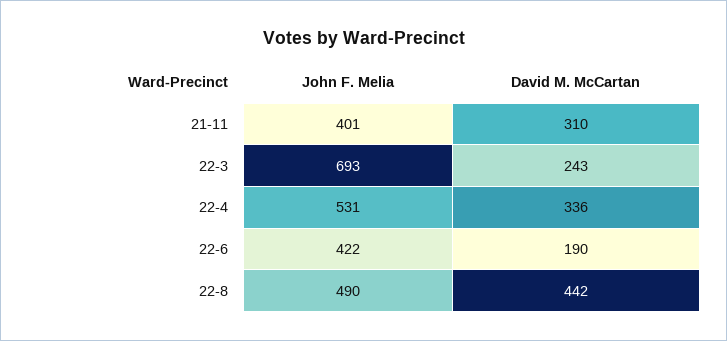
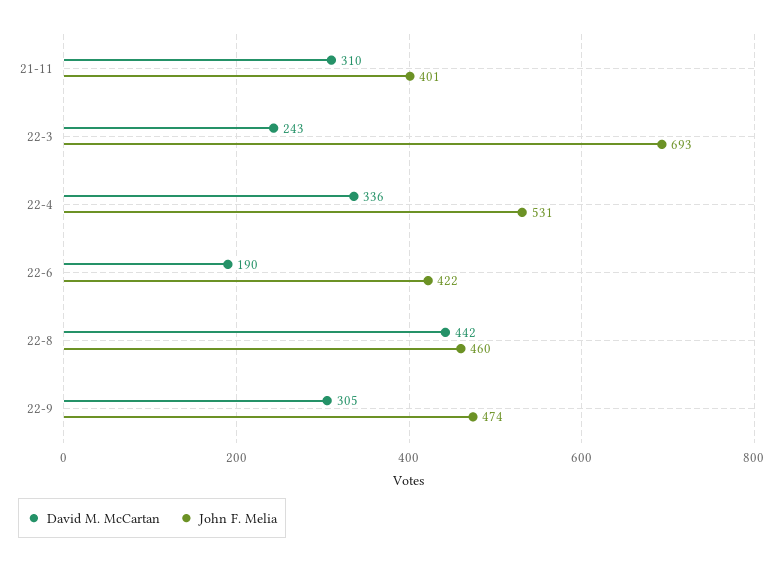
John F. Melia, 22-8: 490 -> 460
David M. McCartan, 22-9: none -> 305
John F. Melia, 22-9: none -> 474

